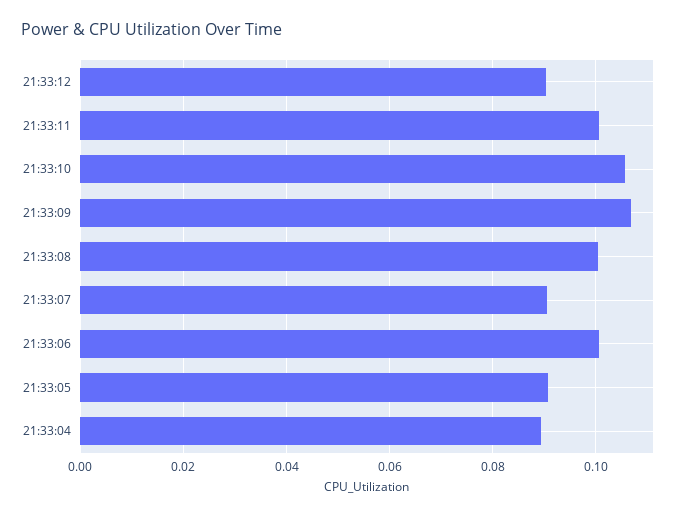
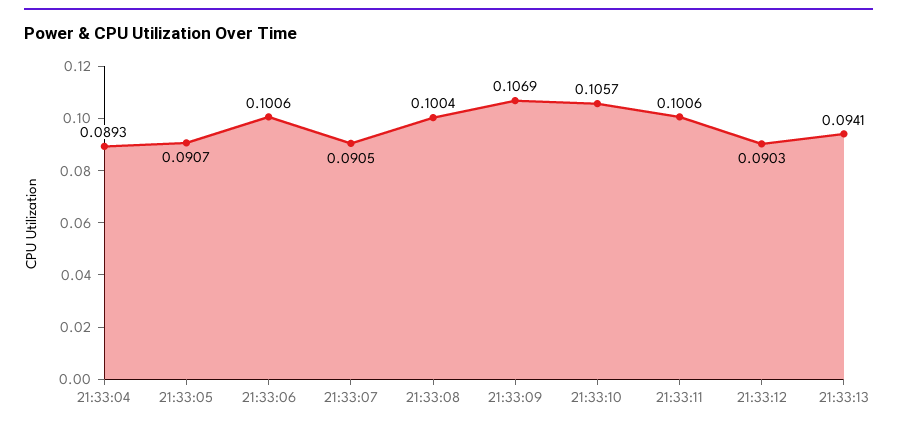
21:33:13: none -> 0.0941

